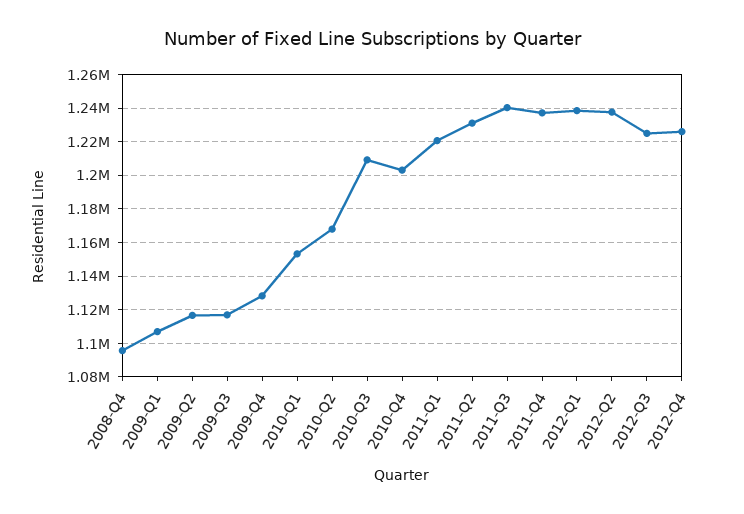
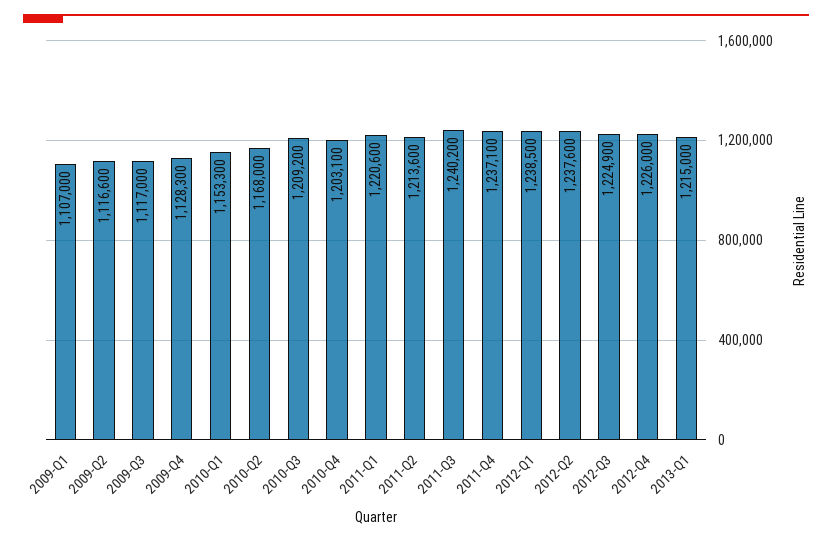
2008-Q4: 1095000 -> none
2011-Q2: 1230000 -> 1213600
2013-Q1: none -> 1215000

